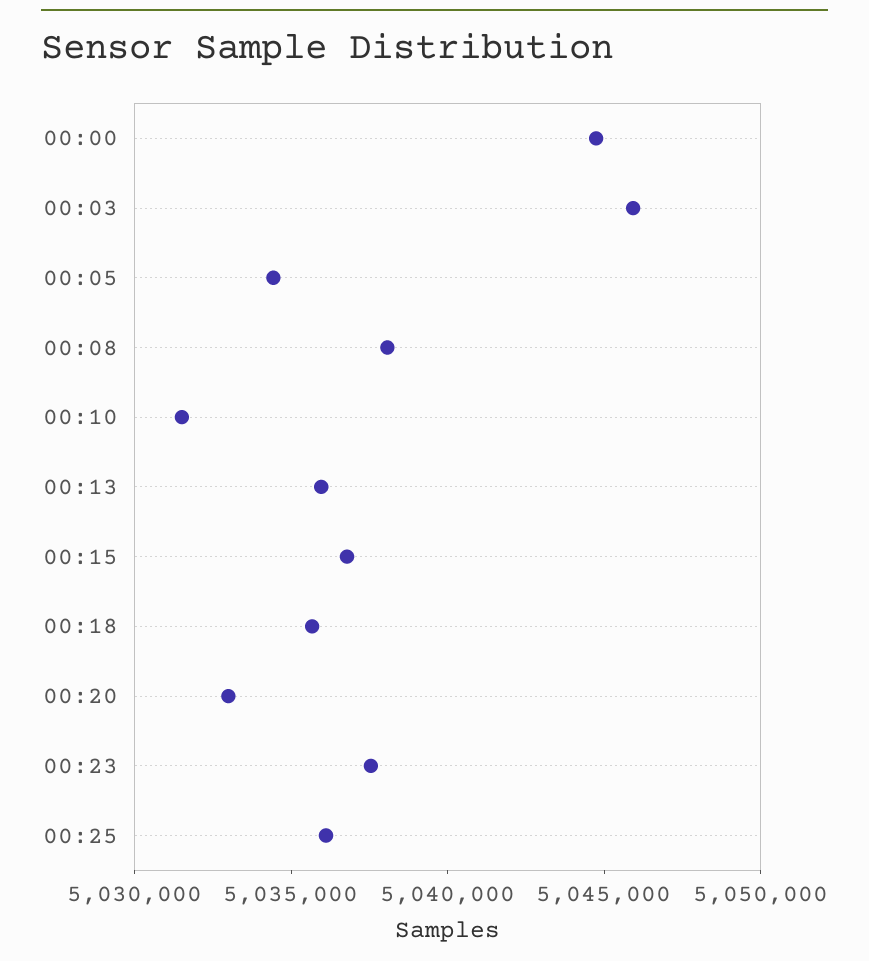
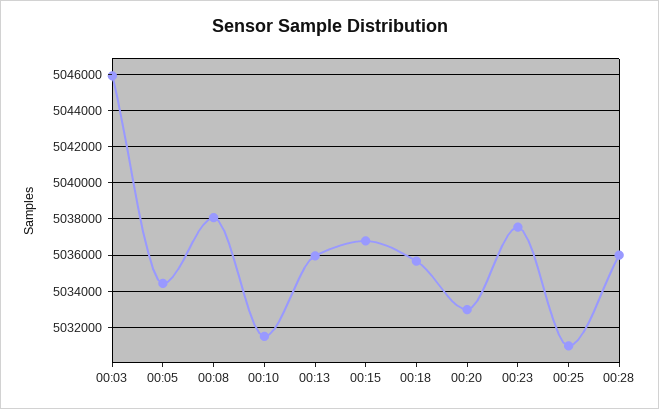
00:00: 5045000 -> none
00:25: 5036000 -> 5031000
00:28: none -> 5036000

